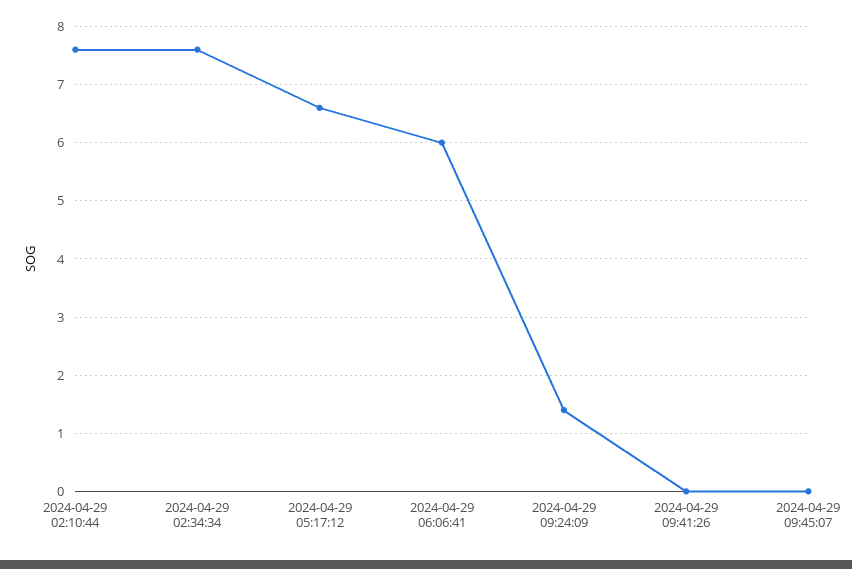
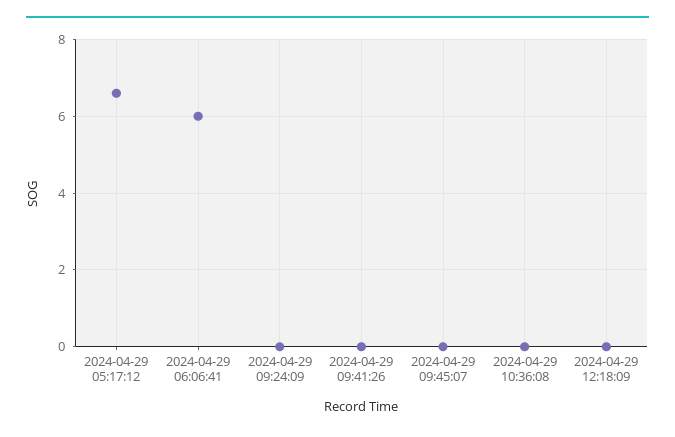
2024-04-29 02:10:44: 7.5 -> none
2024-04-29 02:34:34: 7.5 -> none
2024-04-29 09:24:09: 1.5 -> 0
2024-04-29 10:36:08: none -> 0
2024-04-29 12:18:09: none -> 0

